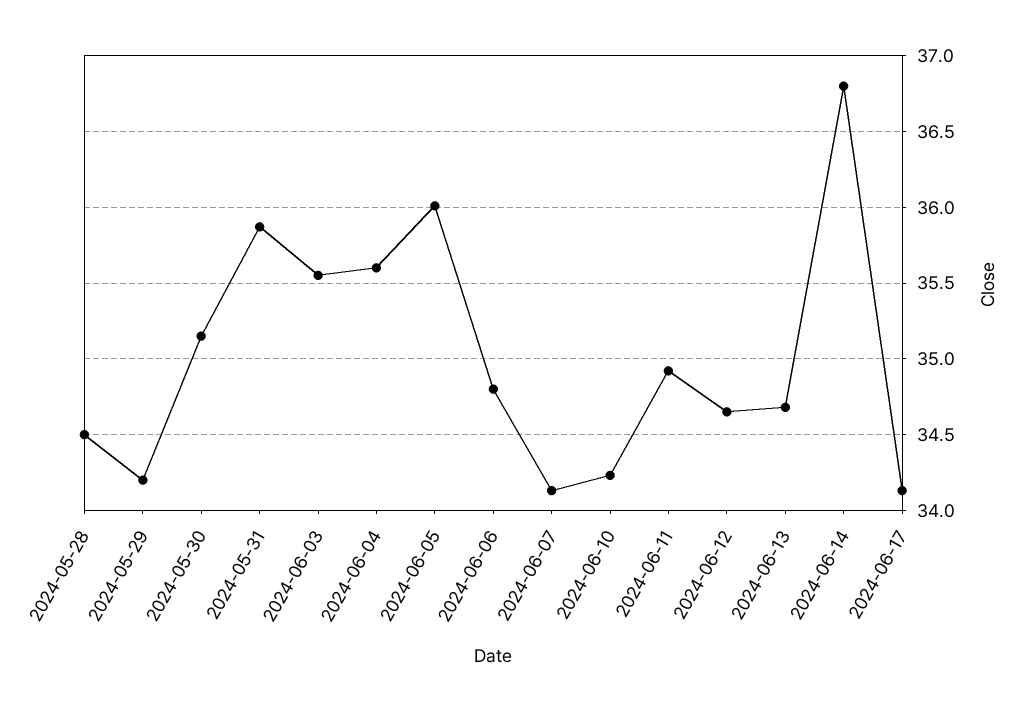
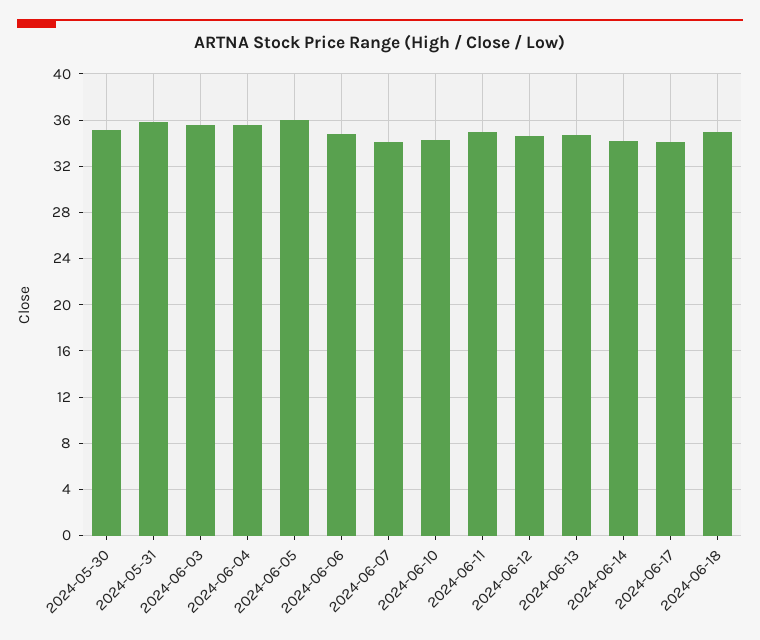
2024-05-28: 34.5 -> none
2024-05-29: 34.2 -> none
2024-06-14: 36.8 -> 34
2024-06-18: none -> 35

